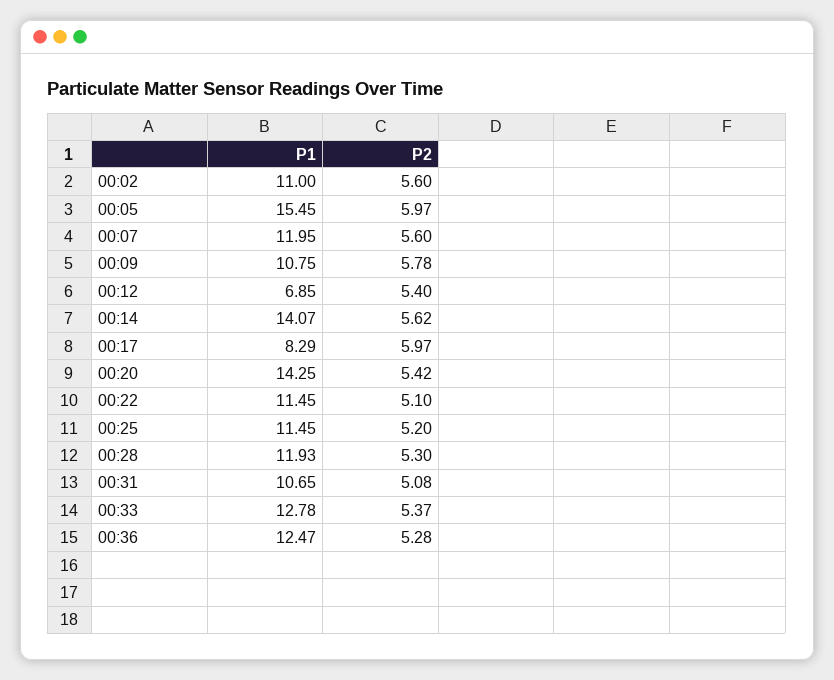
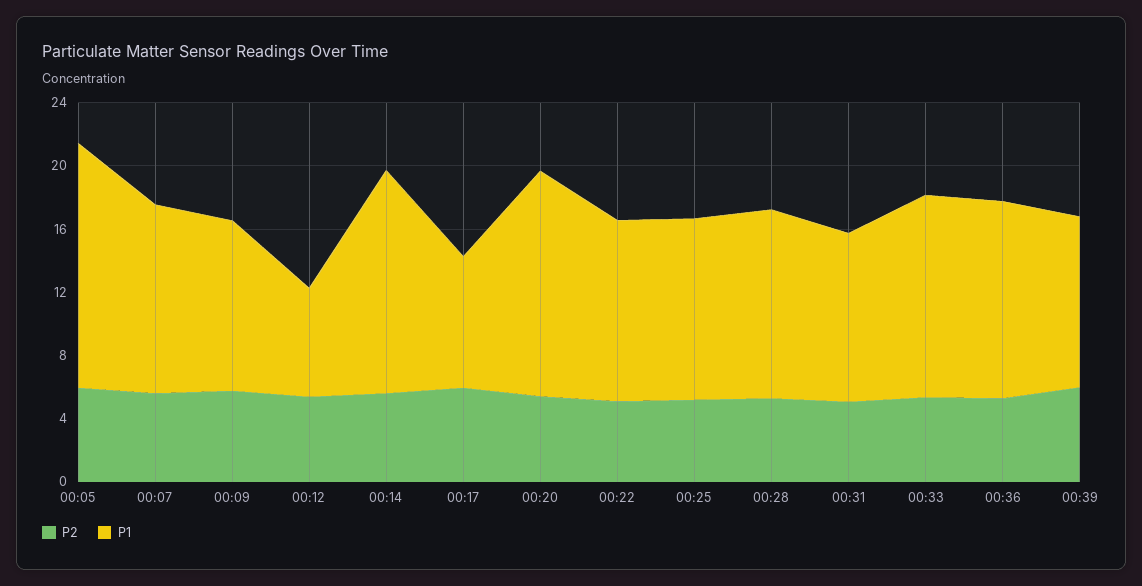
P1, 00:02: 11 -> none
P2, 00:02: 5.6 -> none
P2, 00:39: none -> 6
P1, 00:39: none -> 11

